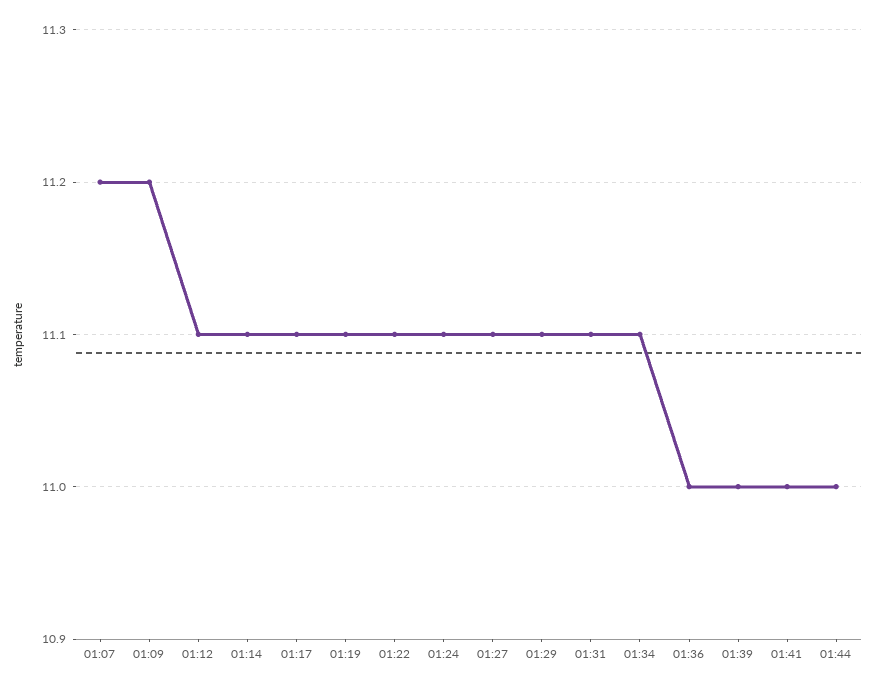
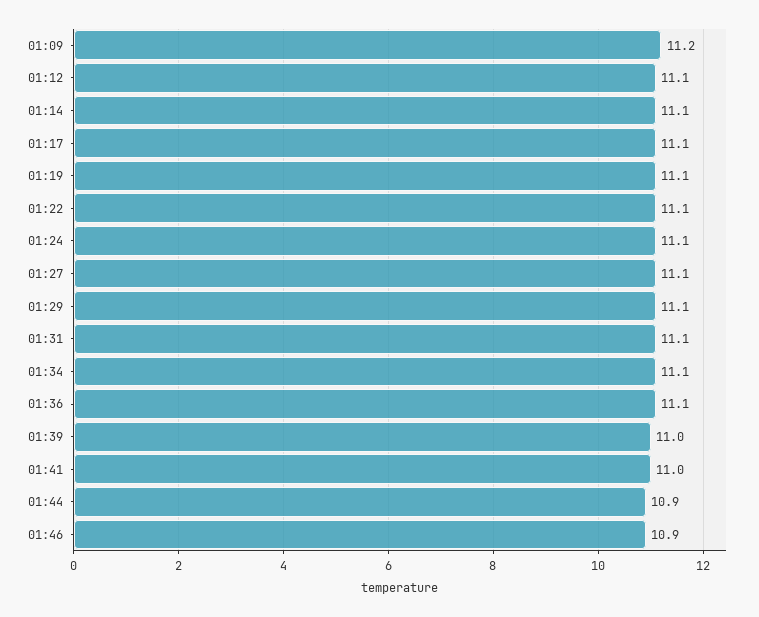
01:07: 11.2 -> none
01:36: 11 -> 11.1
01:44: 11 -> 10.9
01:46: none -> 10.9

